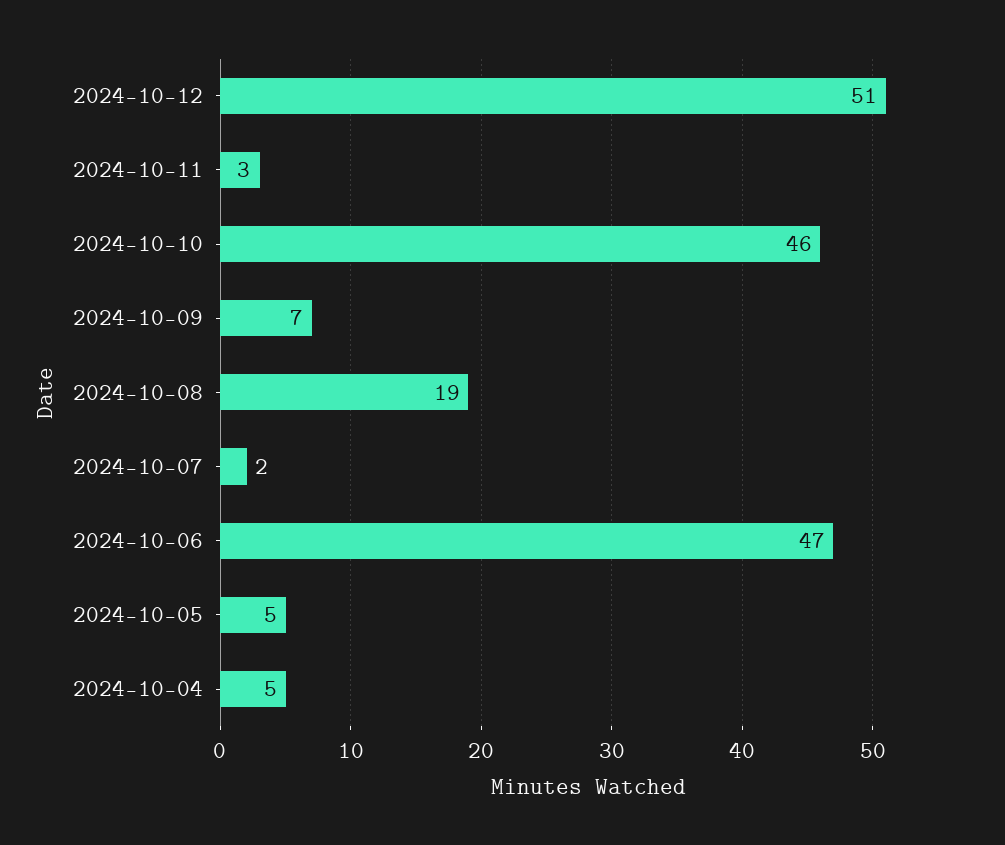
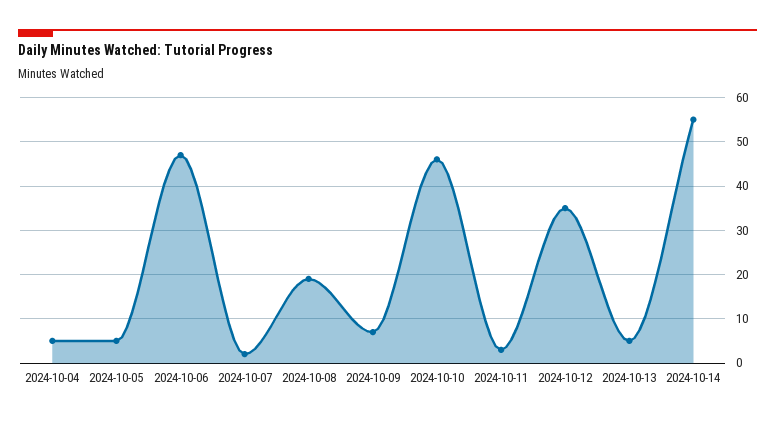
2024-10-12: 51 -> 35
2024-10-13: none -> 5
2024-10-14: none -> 55

